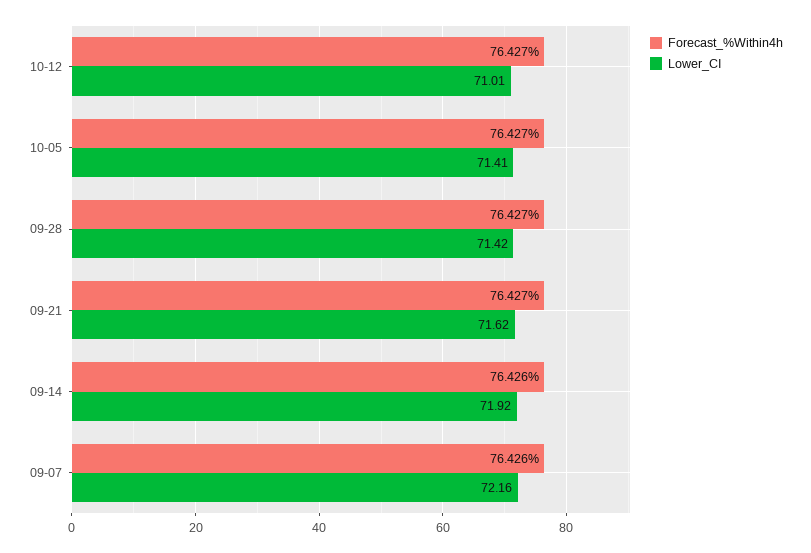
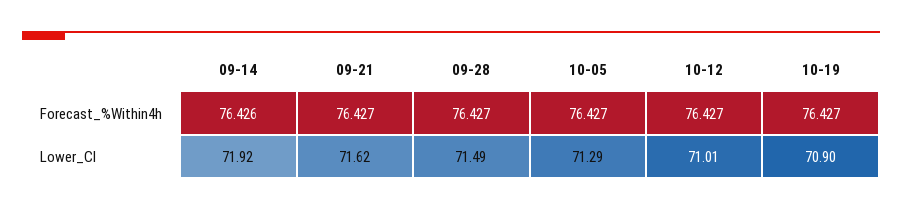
Lower_CI, 10-05: 71.41 -> 71.29
Lower_CI, 09-28: 71.42 -> 71.49
Forecast_%Within4h, 09-07: 76.426 -> none
Lower_CI, 09-07: 72.16 -> none
Forecast_%Within4h, 10-19: none -> 76.427
Lower_CI, 10-19: none -> 70.9

